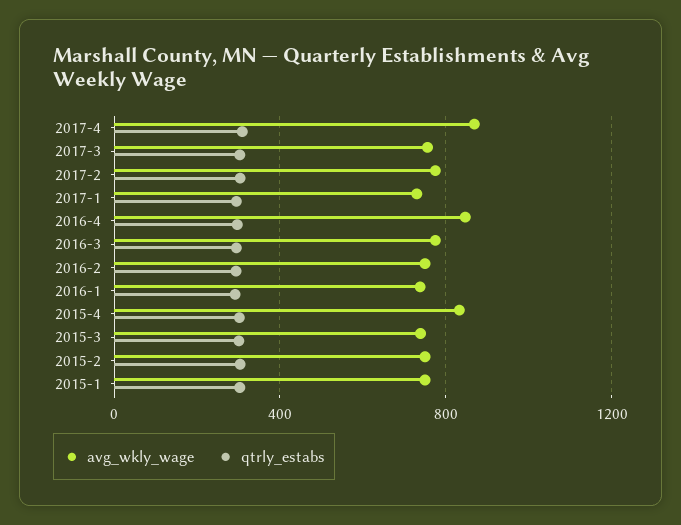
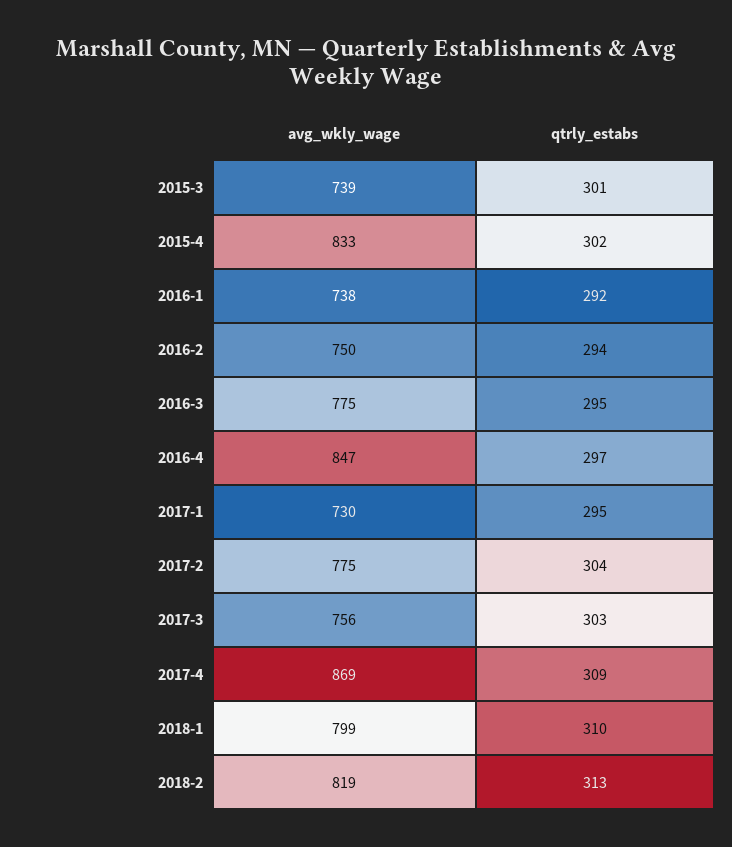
avg_wkly_wage, 2015-2: 750 -> none
qtrly_estabs, 2015-2: 300 -> none
avg_wkly_wage, 2015-1: 750 -> none
qtrly_estabs, 2015-1: 300 -> none
avg_wkly_wage, 2018-1: none -> 799
qtrly_estabs, 2018-1: none -> 310
avg_wkly_wage, 2018-2: none -> 819
qtrly_estabs, 2018-2: none -> 313

